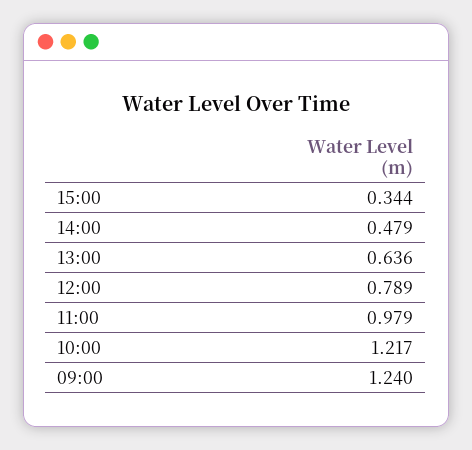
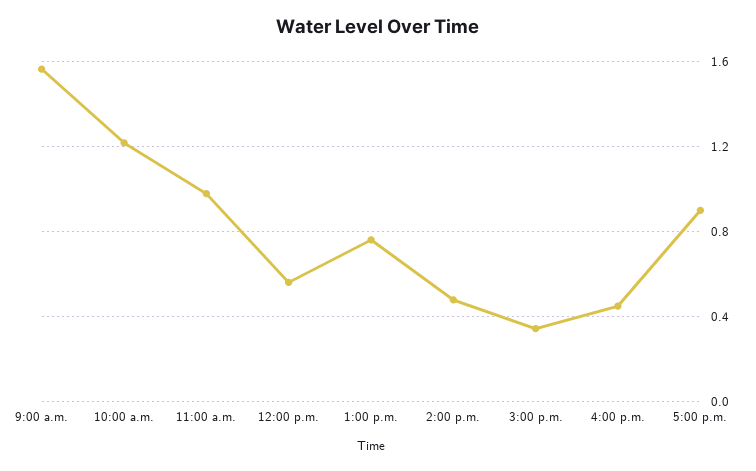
13:00: 0.636 -> 0.75
12:00: 0.789 -> 0.55
09:00: 1.24 -> 1.55
4:00 p.m.: none -> 0.45
5:00 p.m.: none -> 0.9

